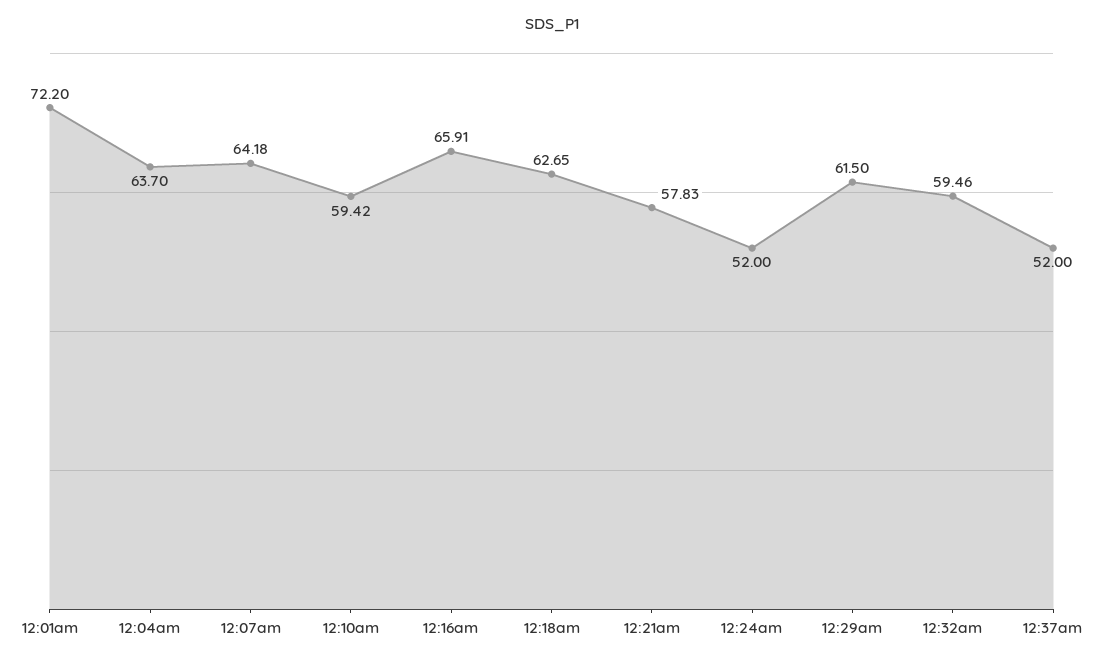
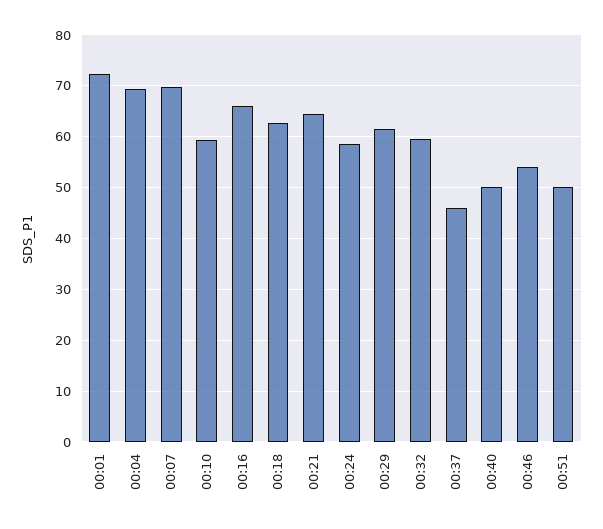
12:04am: 63.7 -> 70
12:07am: 64.18 -> 70
12:21am: 57.83 -> 64
12:24am: 52 -> 58
12:37am: 52 -> 46
00:40: none -> 50
00:46: none -> 54
00:51: none -> 50

